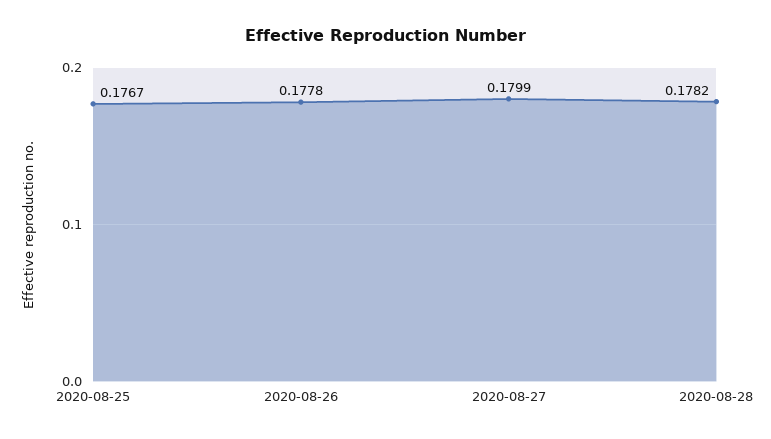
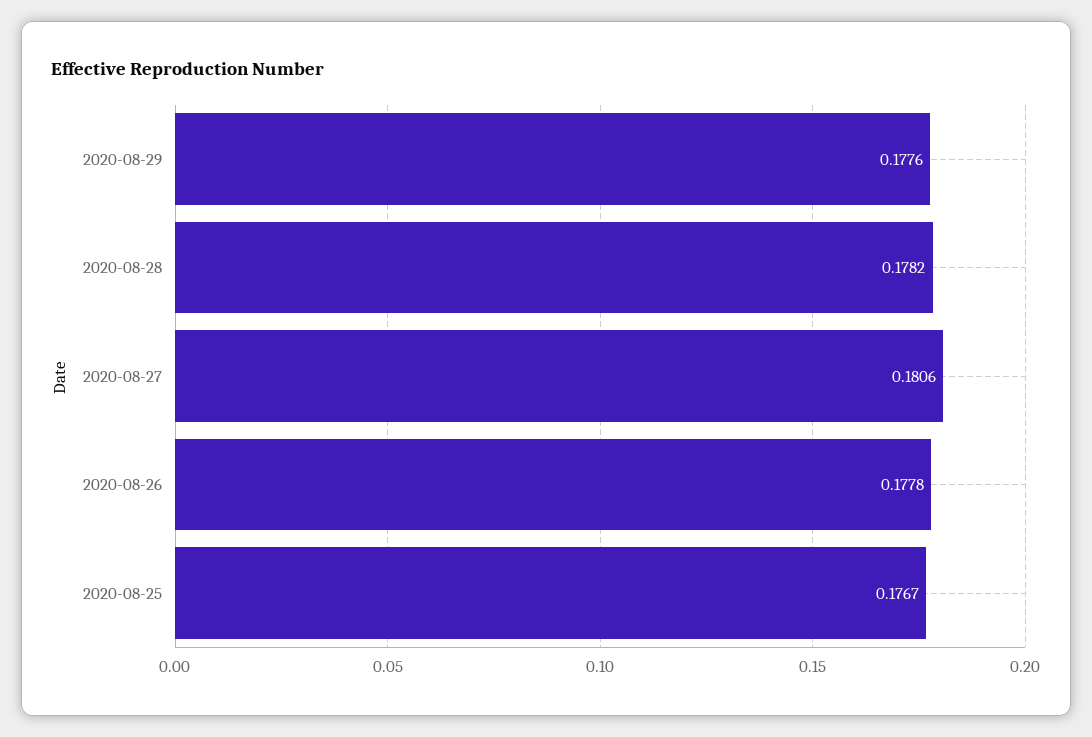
2020-08-27: 0.1799 -> 0.1806
2020-08-29: none -> 0.1776

